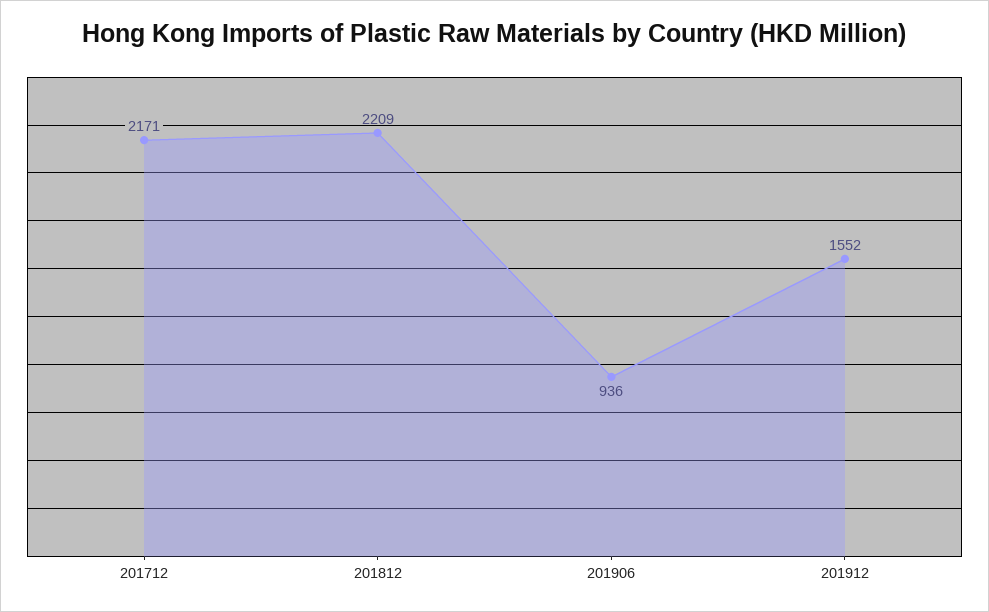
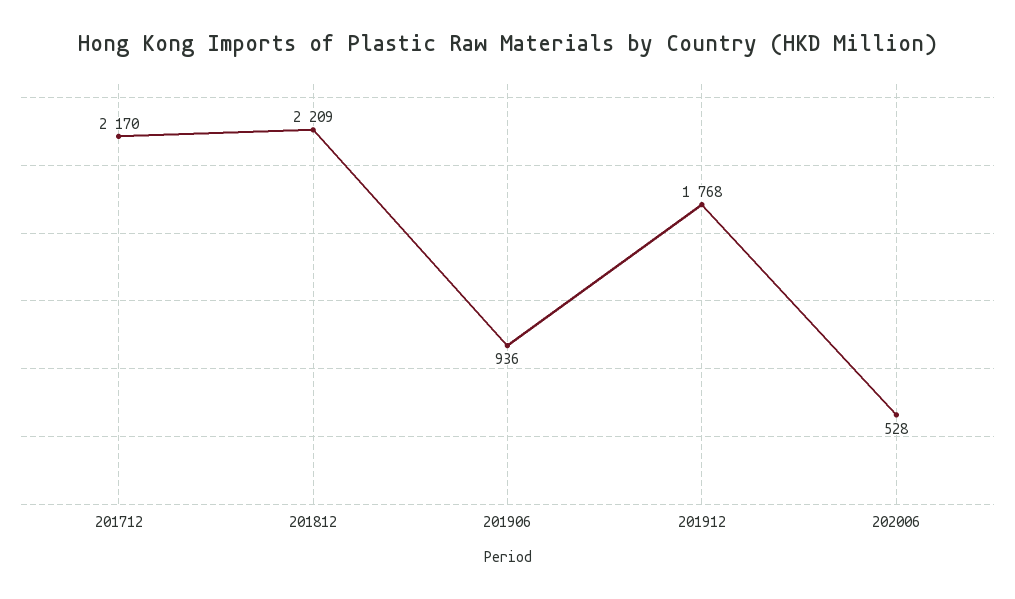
201712: 2171 -> 2170
201912: 1552 -> 1768
202006: none -> 528

